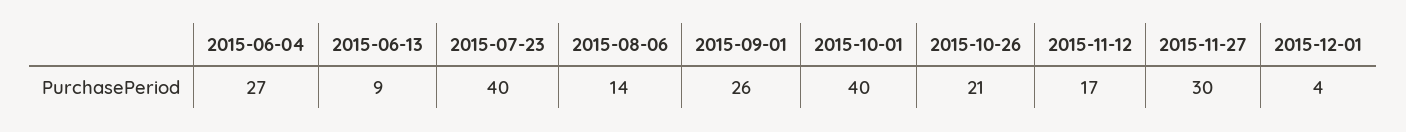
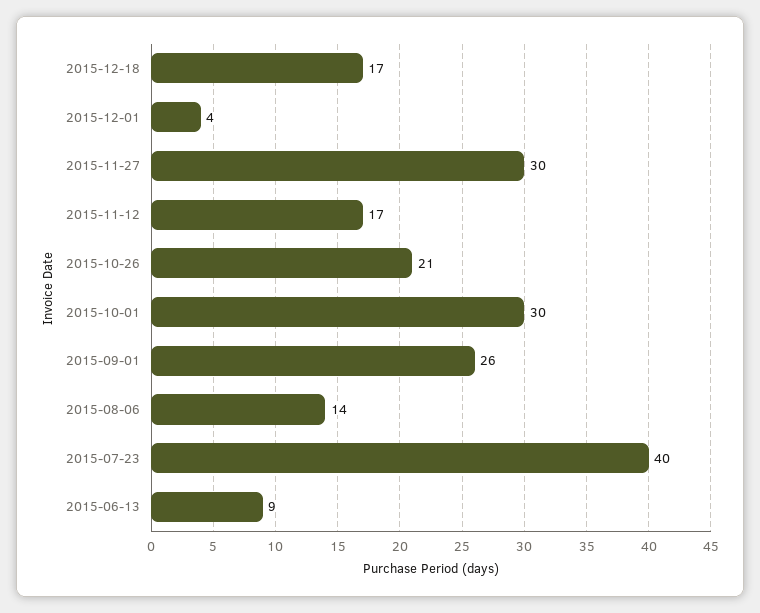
2015-06-04: 27 -> none
2015-10-01: 40 -> 30
2015-12-18: none -> 17

